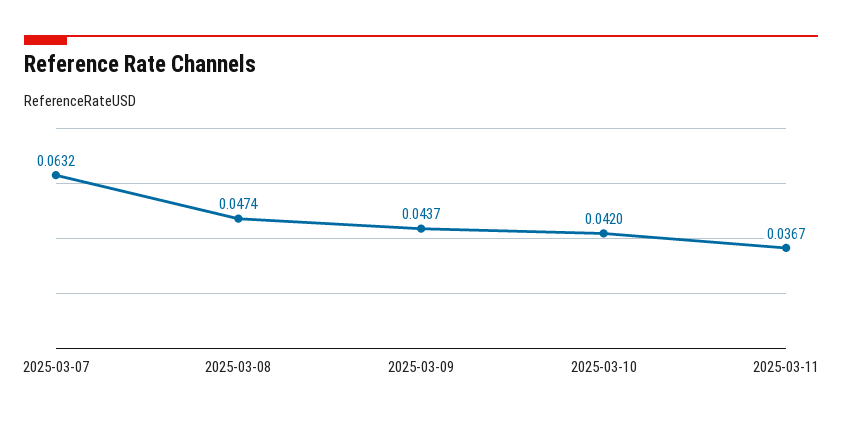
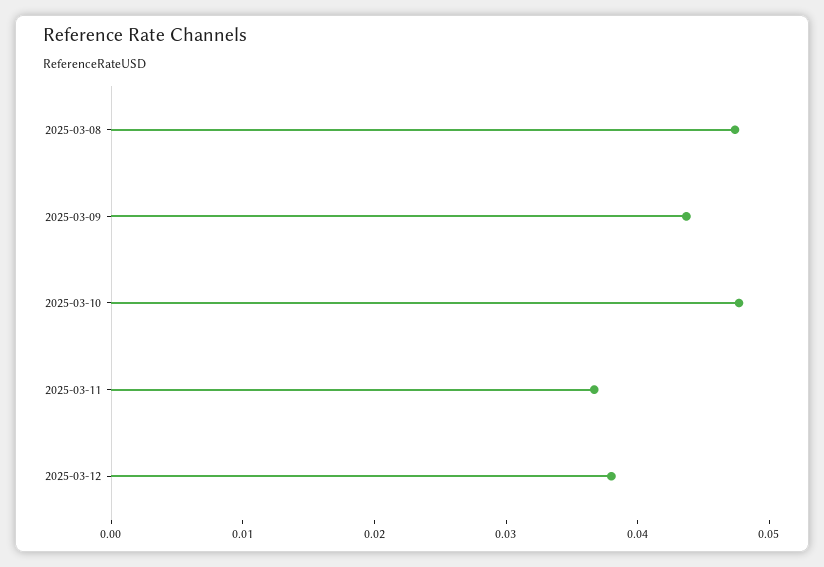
2025-03-07: 0.0632 -> none
2025-03-10: 0.042 -> 0.048
2025-03-12: none -> 0.038

